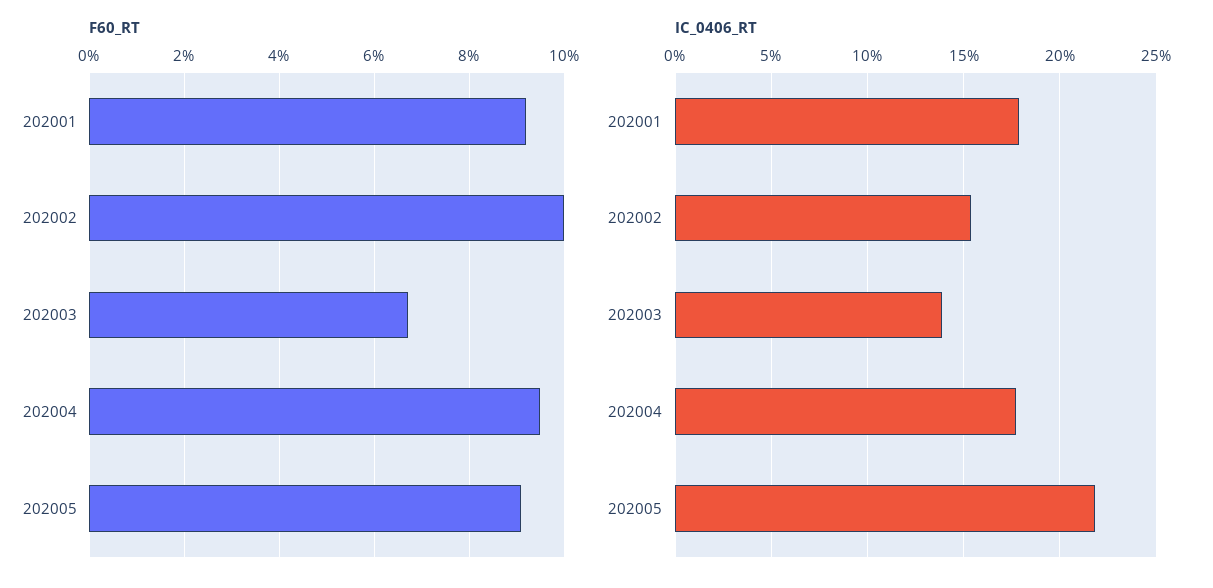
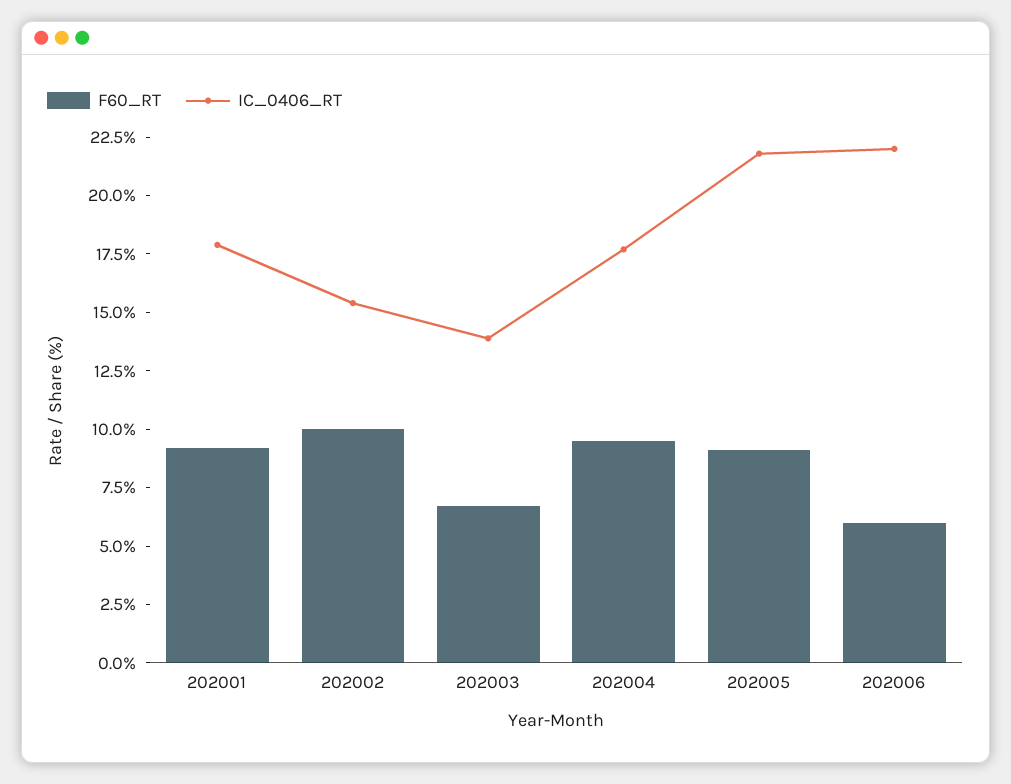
F60_RT, 202006: none -> 6
IC_0406_RT, 202006: none -> 22

